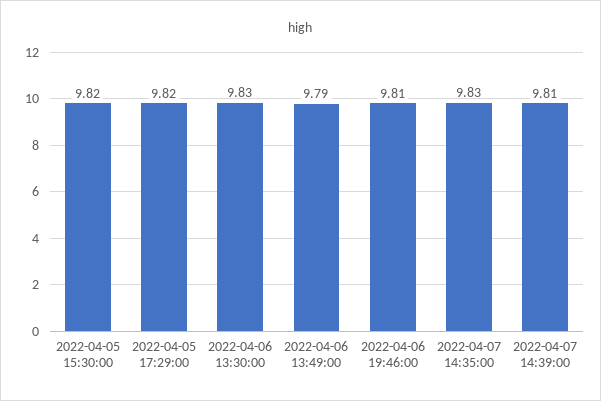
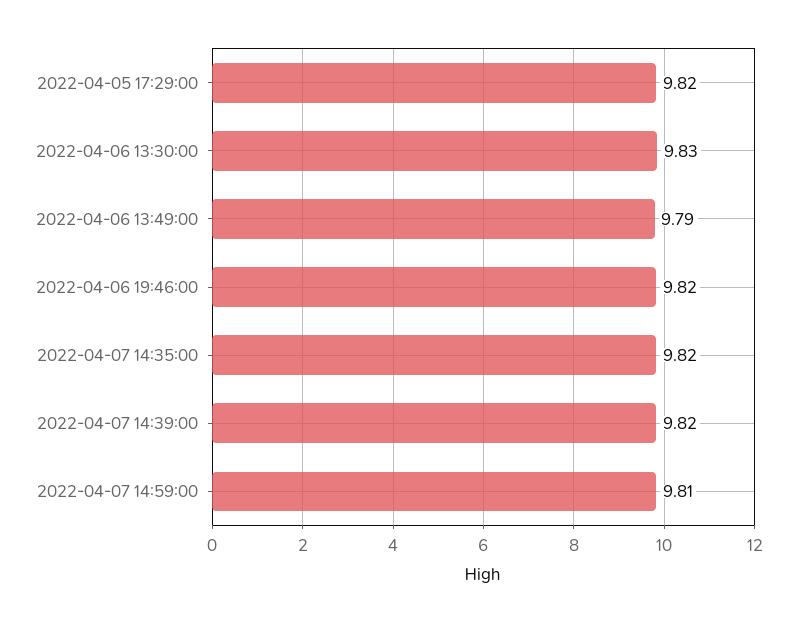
2022-04-05 15:30:00: 9.82 -> none
2022-04-06 19:46:00: 9.81 -> 9.82
2022-04-07 14:35:00: 9.83 -> 9.82
2022-04-07 14:39:00: 9.81 -> 9.82
2022-04-07 14:59:00: none -> 9.81

